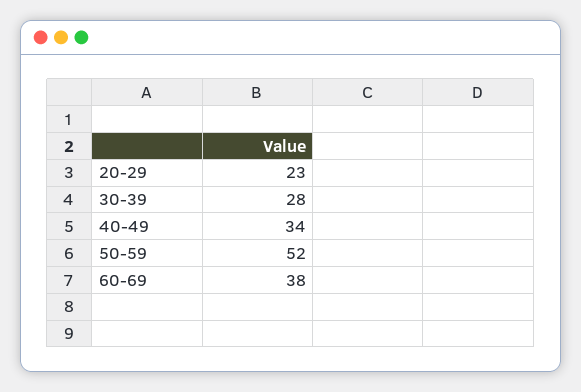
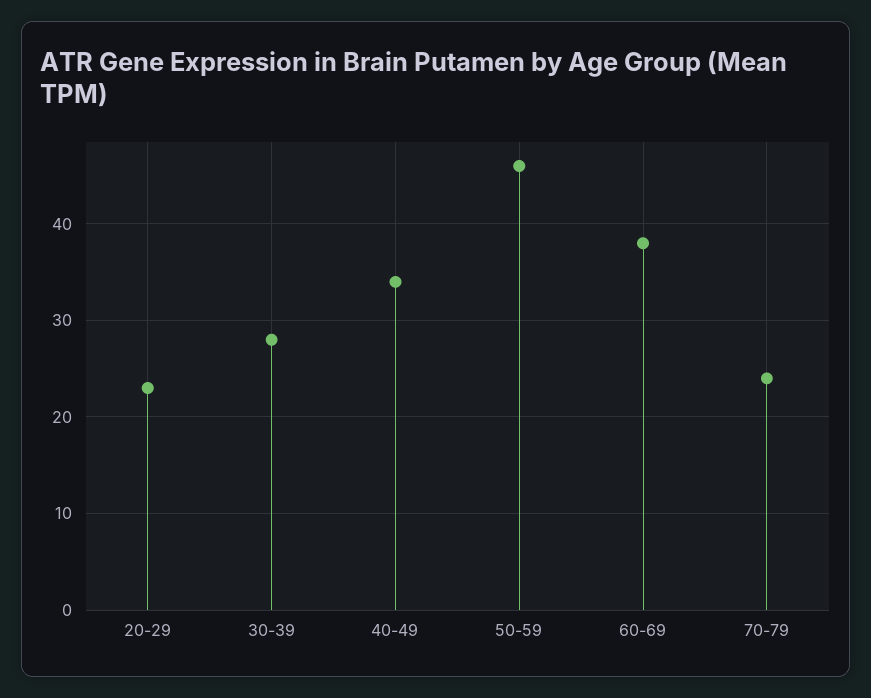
50-59: 52 -> 46
70-79: none -> 24

